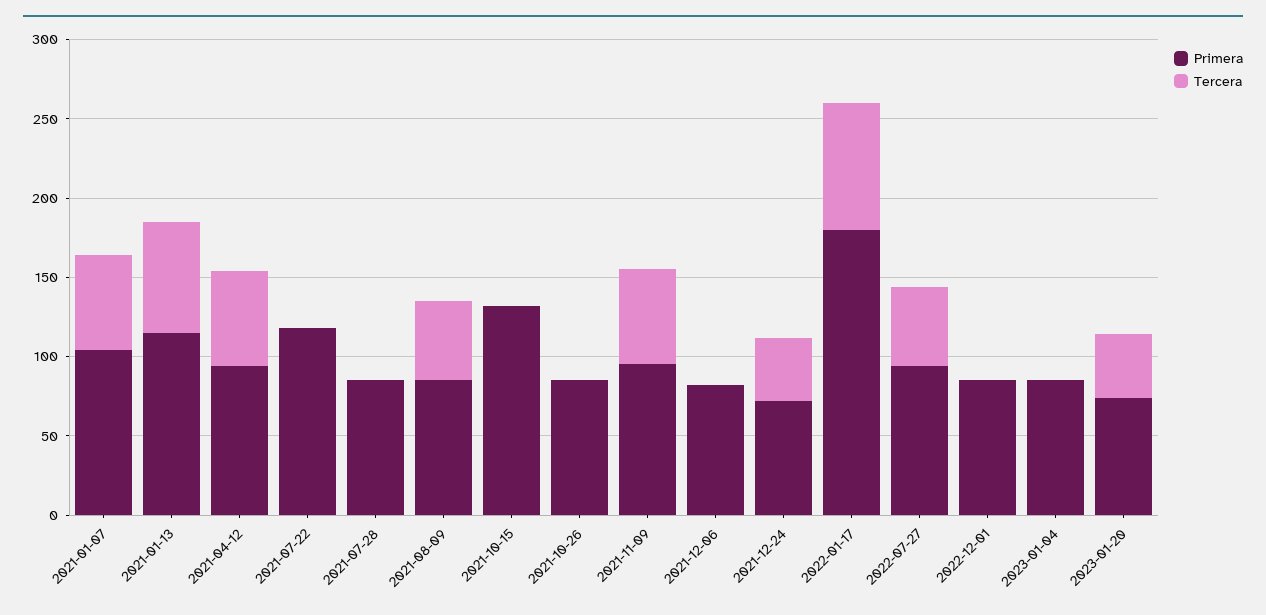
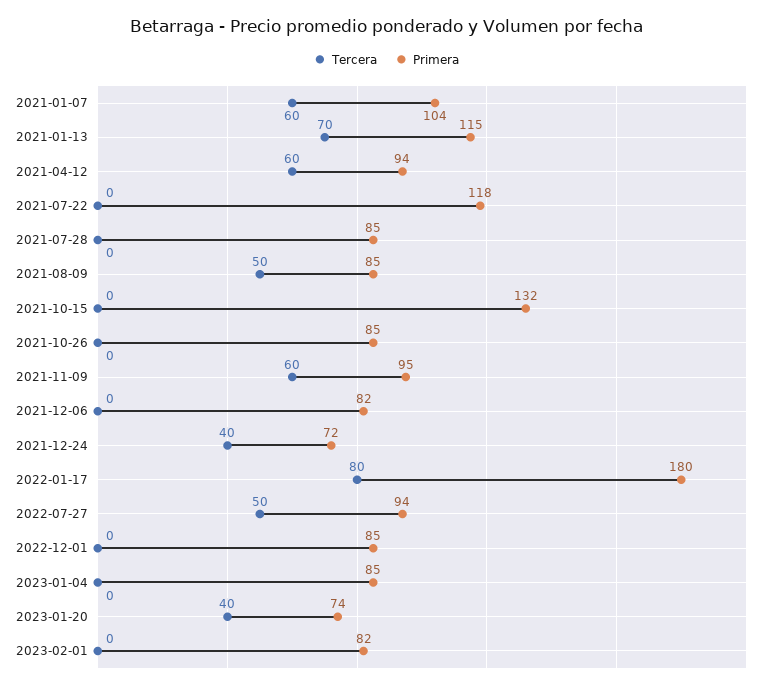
Tercera, 2023-02-01: none -> 0
Primera, 2023-02-01: none -> 82

